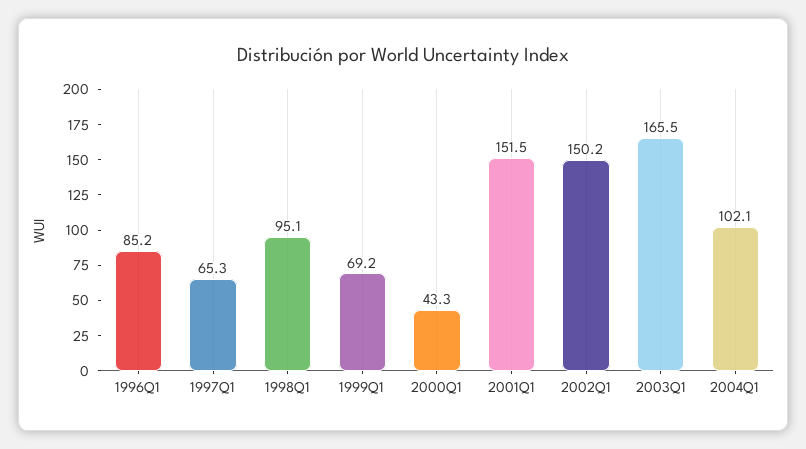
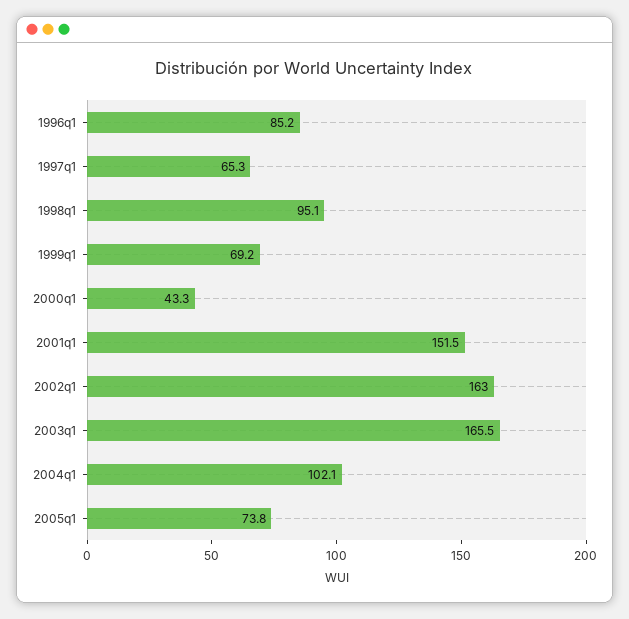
2002Q1: 150.2 -> 163
2005q1: none -> 73.8

